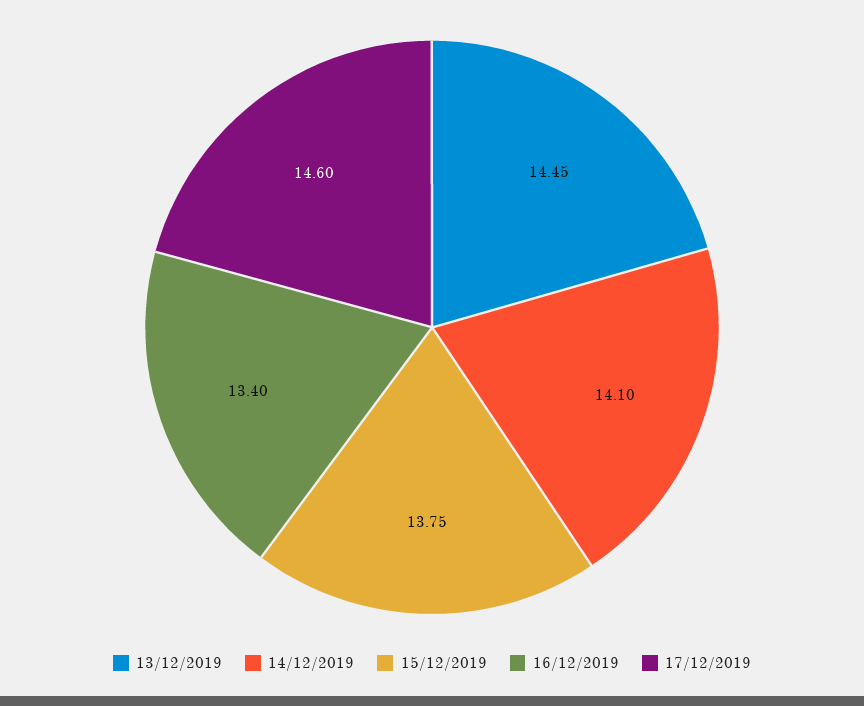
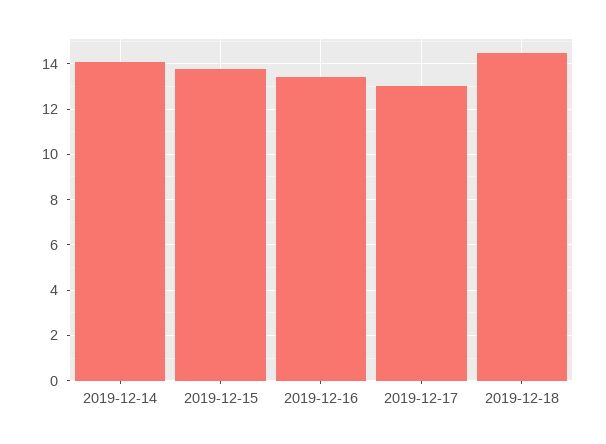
13/12/2019: 14.45 -> none
17/12/2019: 14.6 -> 13
2019-12-18: none -> 14.5

